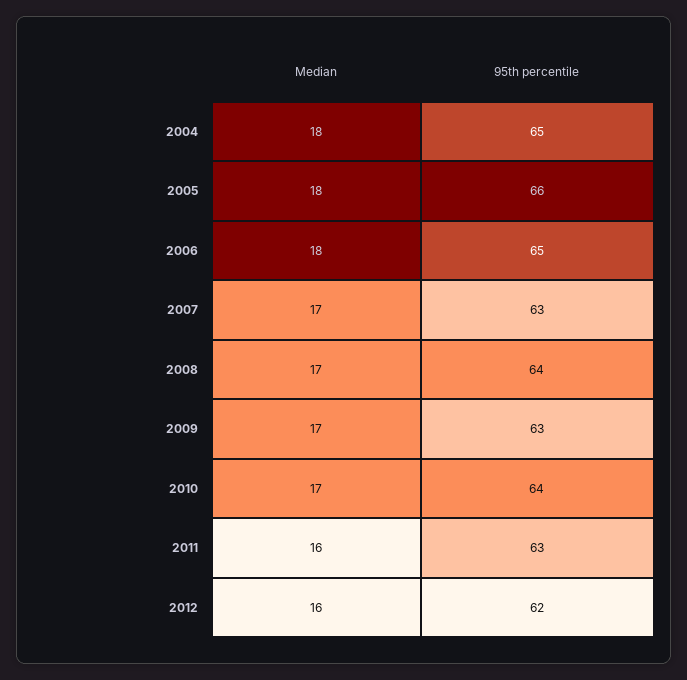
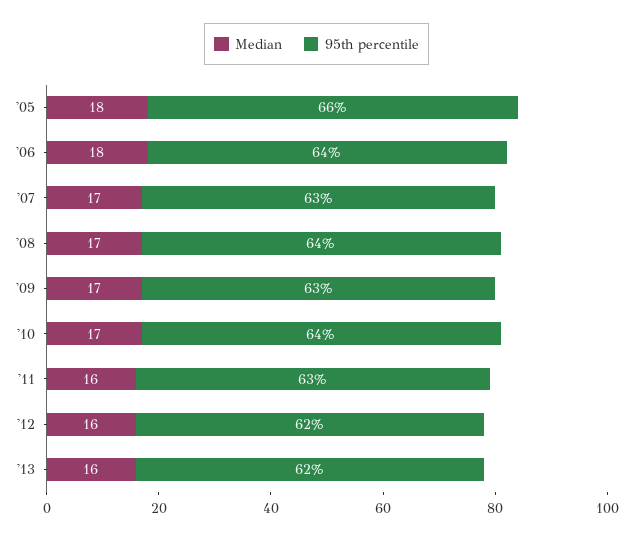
Median, 2004: 18 -> none
95th percentile, 2004: 65 -> none
95th percentile, 2006: 65 -> 64
Median, '13: none -> 16
95th percentile, '13: none -> 62

